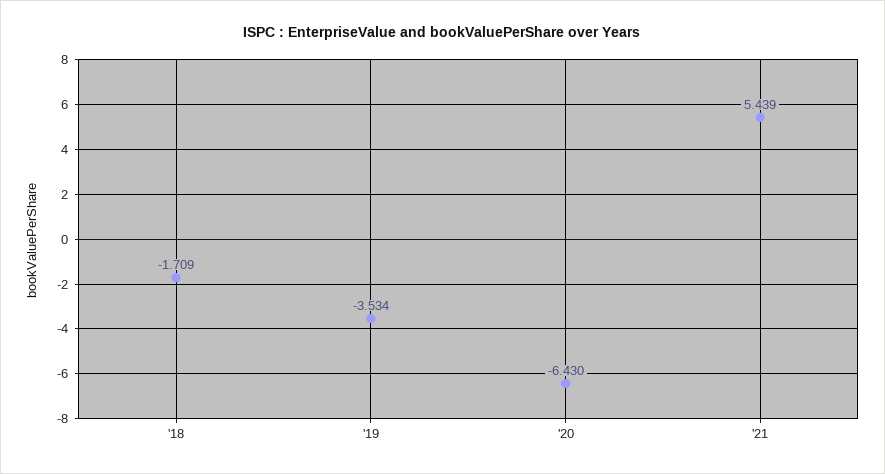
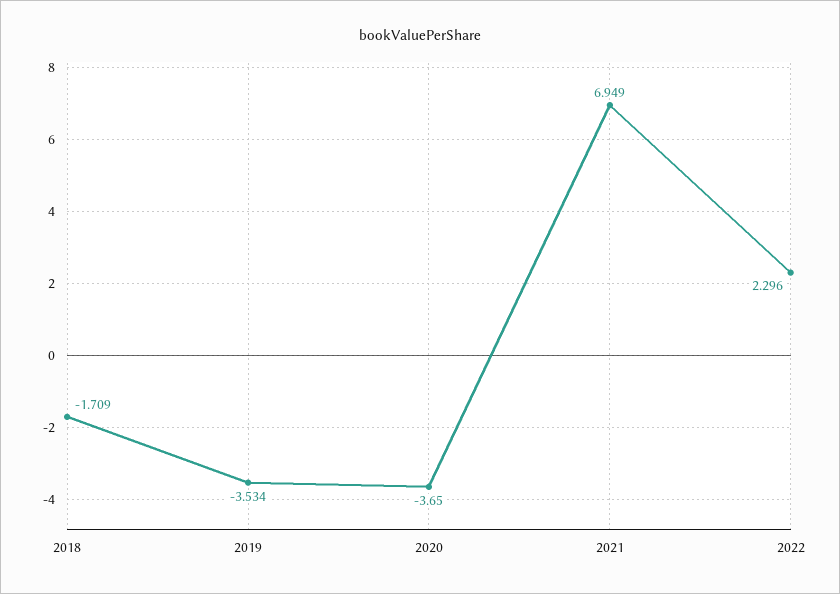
'20: -6.43 -> -3.65
'21: 5.439 -> 6.949
2022: none -> 2.296

